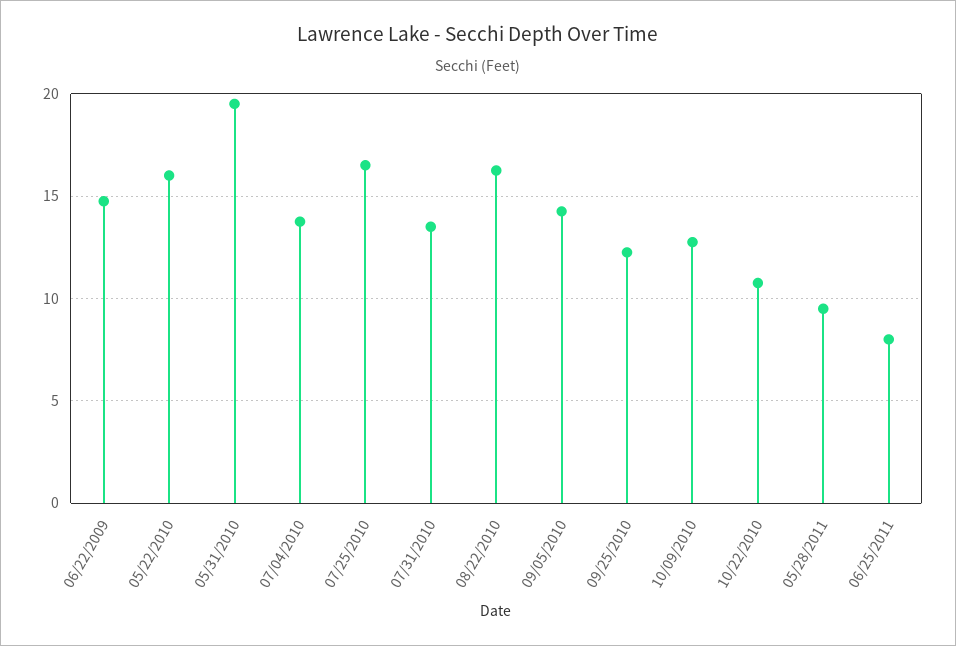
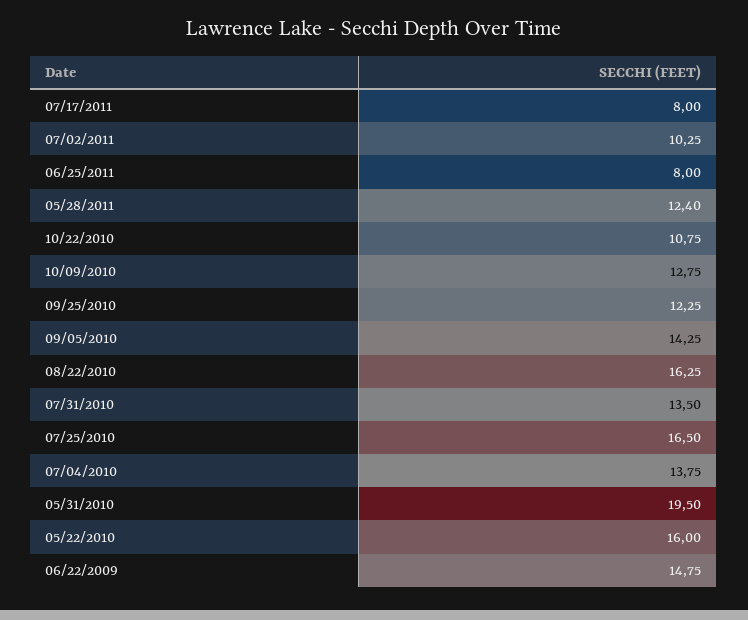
05/28/2011: 9.5 -> 12.4
07/17/2011: none -> 8
07/02/2011: none -> 10.25

